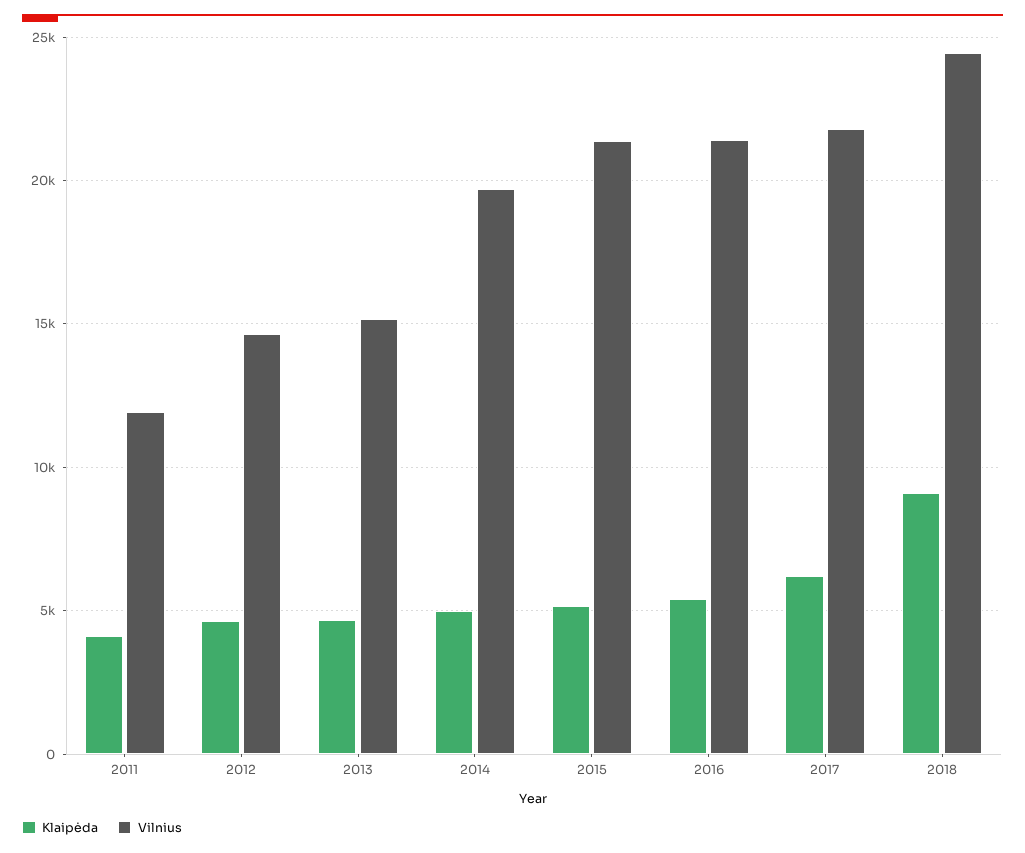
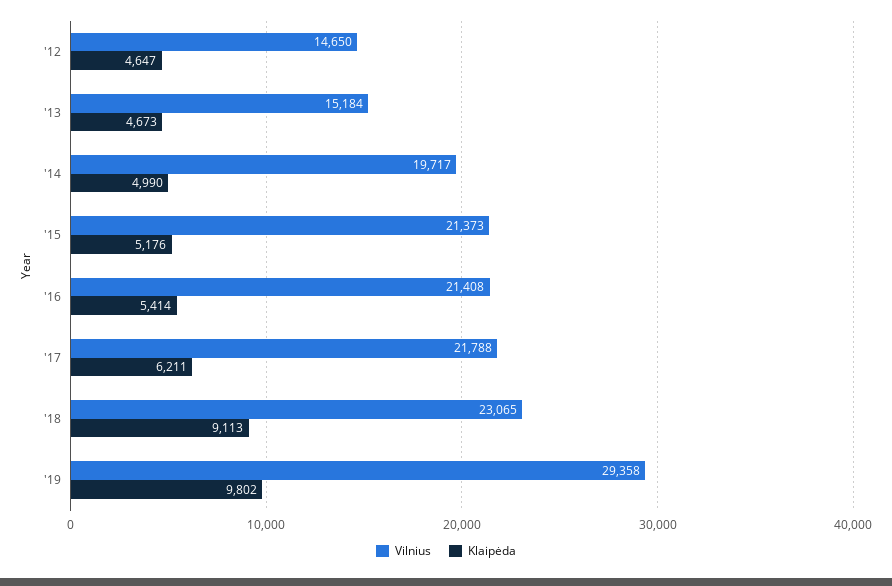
Klaipėda, 2011: 4000 -> none
Vilnius, 2011: 12000 -> none
Vilnius, 2018: 24500 -> 23065
Vilnius, '19: none -> 29358
Klaipėda, '19: none -> 9802

